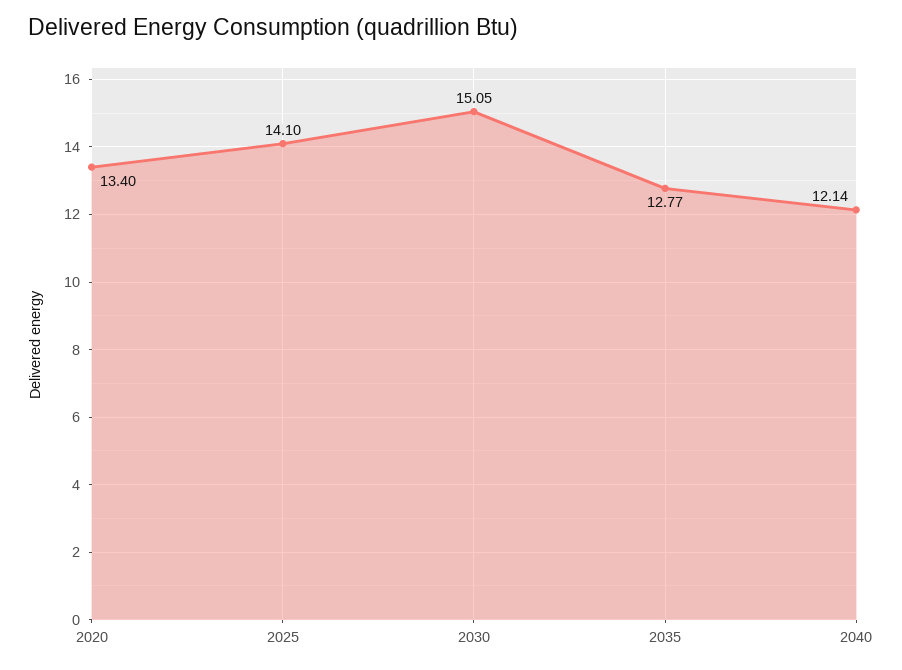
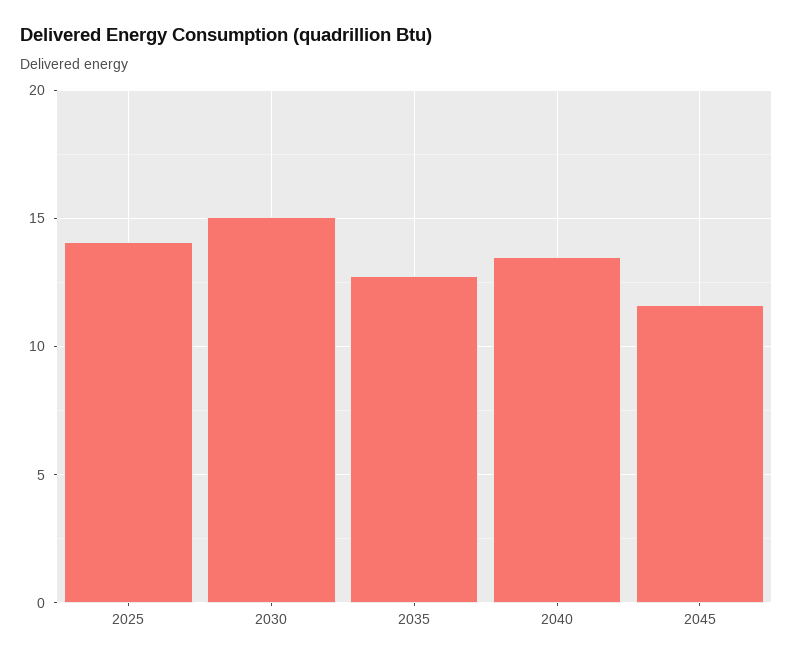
2020: 13.4 -> none
2040: 12.14 -> 13.5
2045: none -> 11.5

